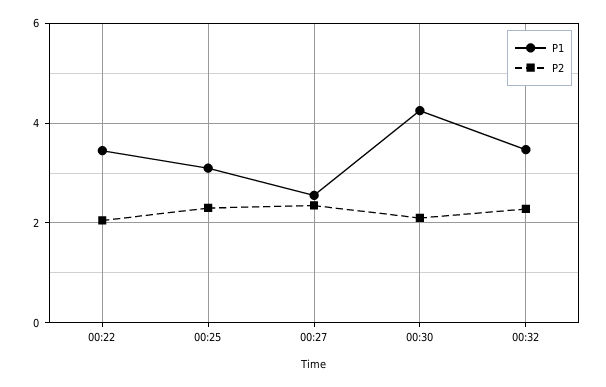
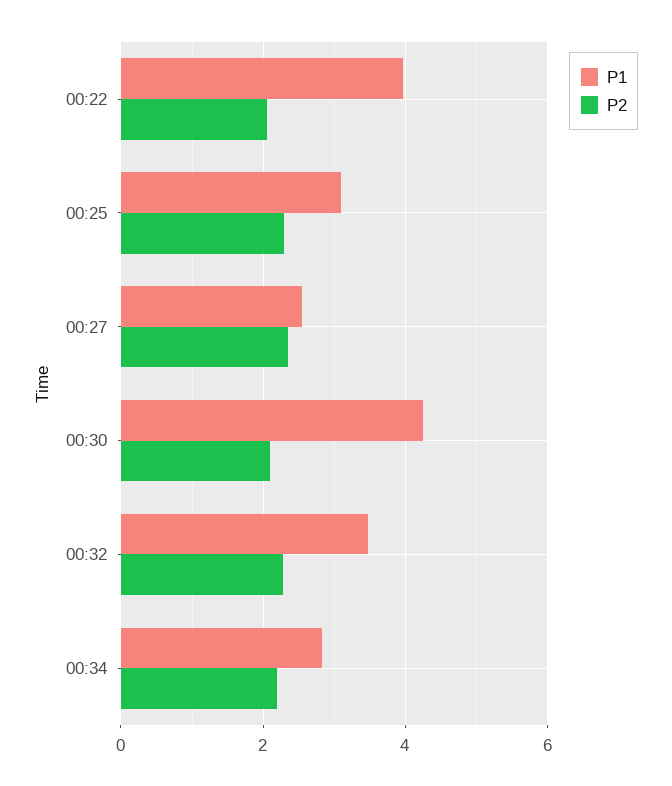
P1, 00:22: 3.4 -> 4
P1, 00:34: none -> 2.8
P2, 00:34: none -> 2.2

